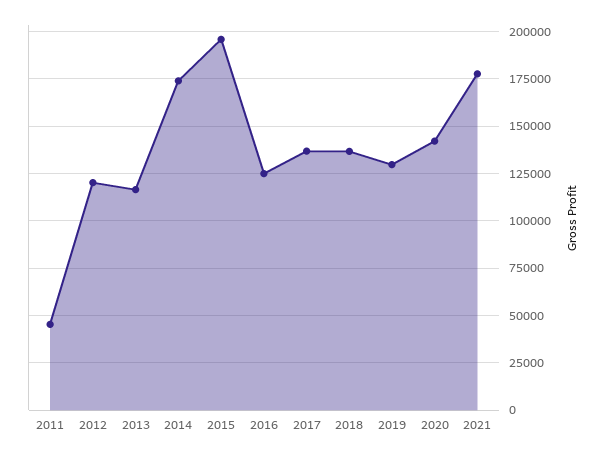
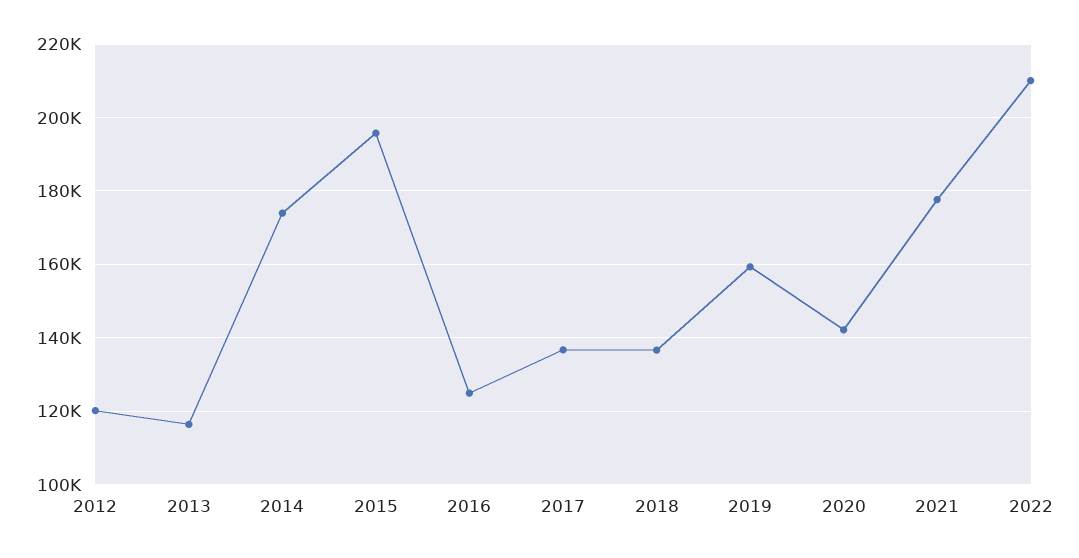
2011: 45000 -> none
2019: 130000 -> 160000
2022: none -> 210000

